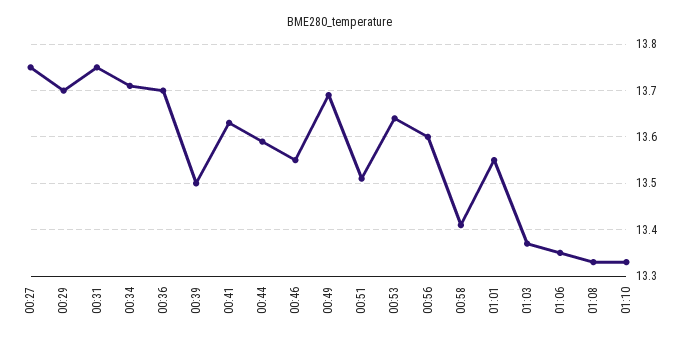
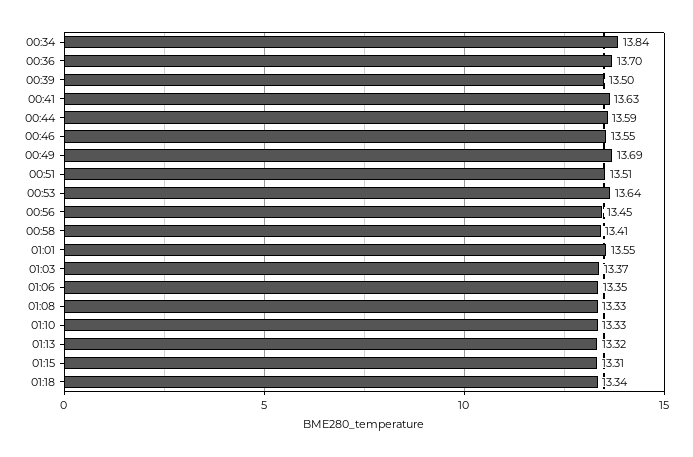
00:27: 13.75 -> none
00:29: 13.7 -> none
00:31: 13.75 -> none
00:34: 13.7 -> 13.84
00:56: 13.6 -> 13.45
01:13: none -> 13.32
01:15: none -> 13.31
01:18: none -> 13.34

